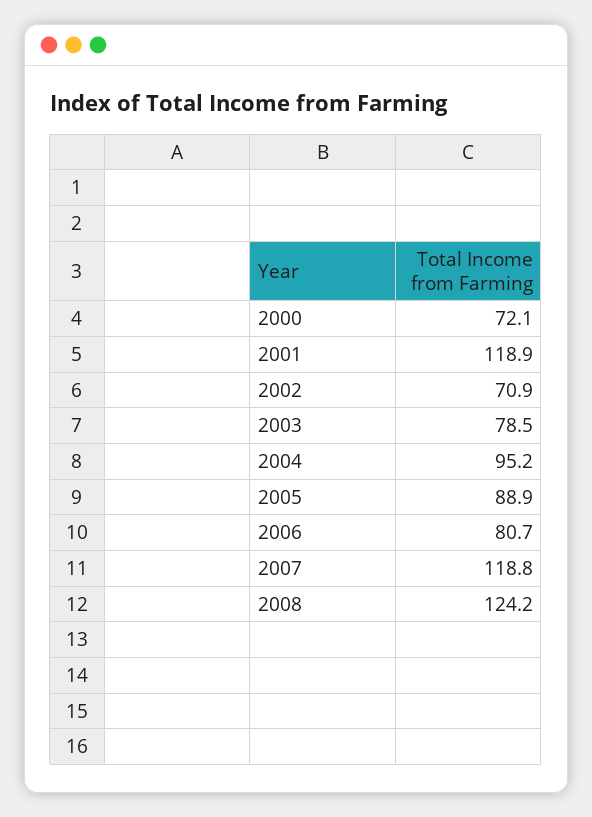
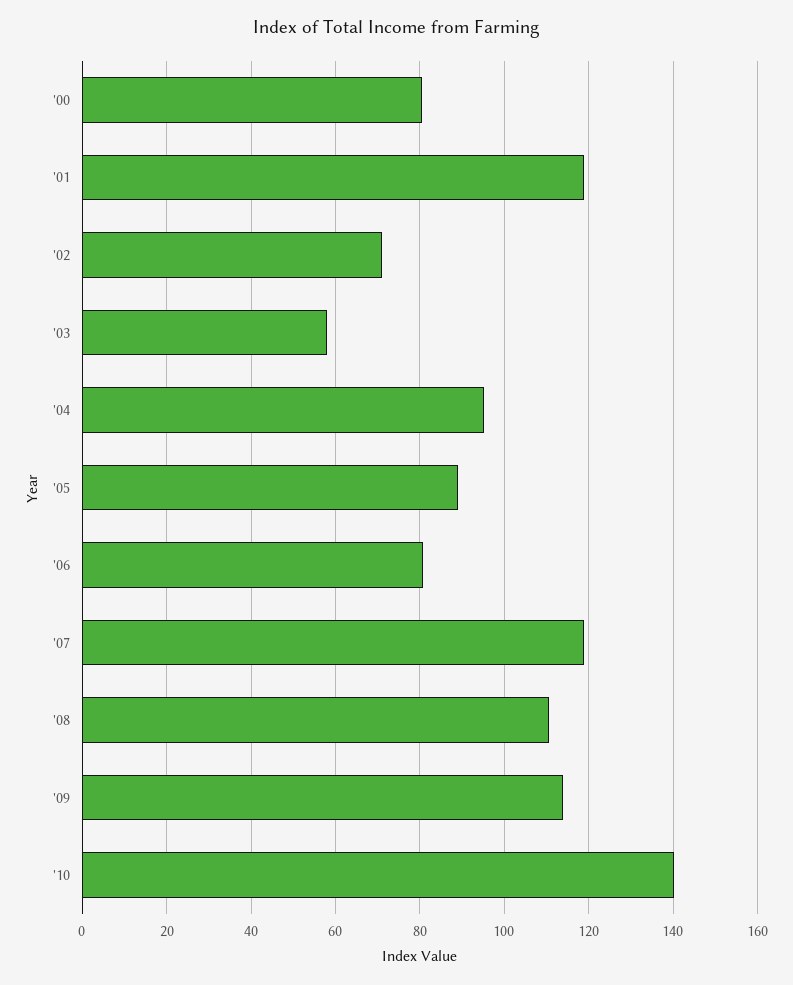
2000: 72.1 -> 80
2003: 78.5 -> 58
2008: 124.2 -> 110
'09: none -> 114
'10: none -> 140

